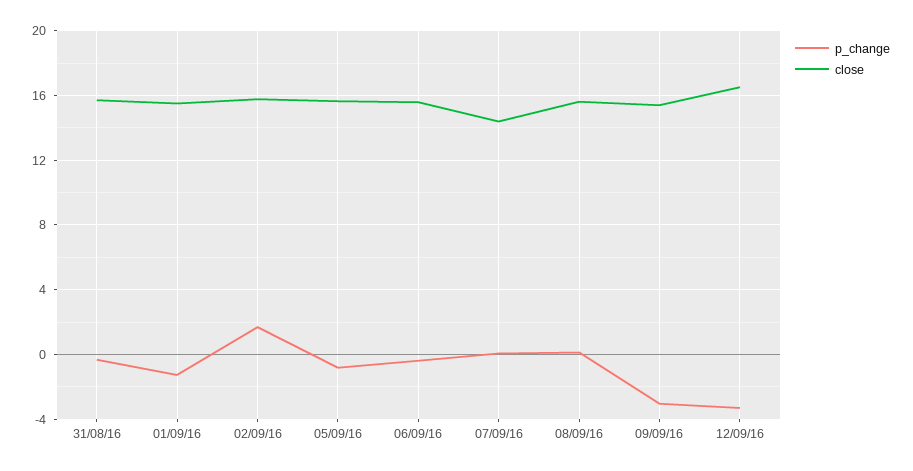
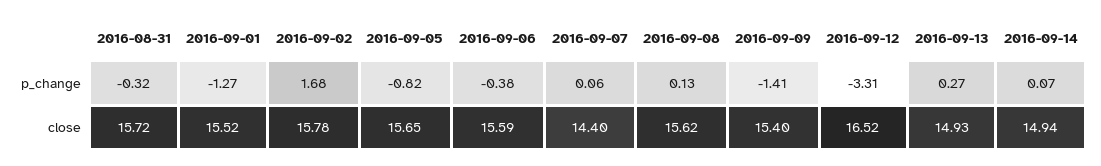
p_change, 09/09/16: -3 -> -1.41
p_change, 2016-09-13: none -> 0.27
p_change, 2016-09-14: none -> 0.07
close, 2016-09-13: none -> 14.93
close, 2016-09-14: none -> 14.94

